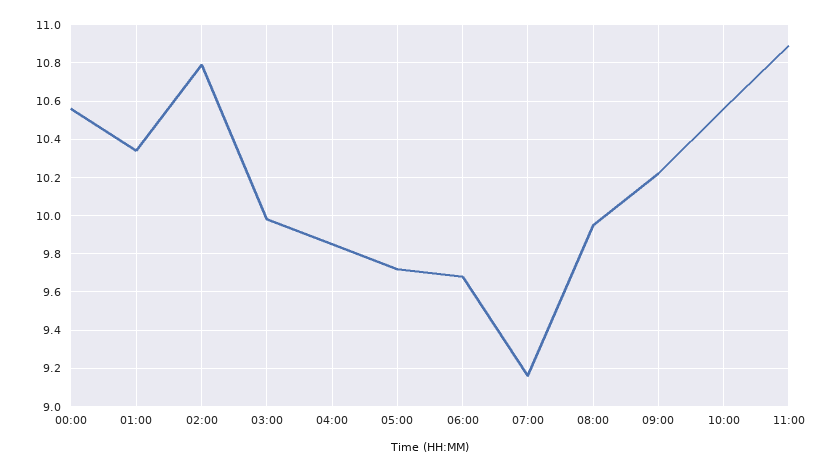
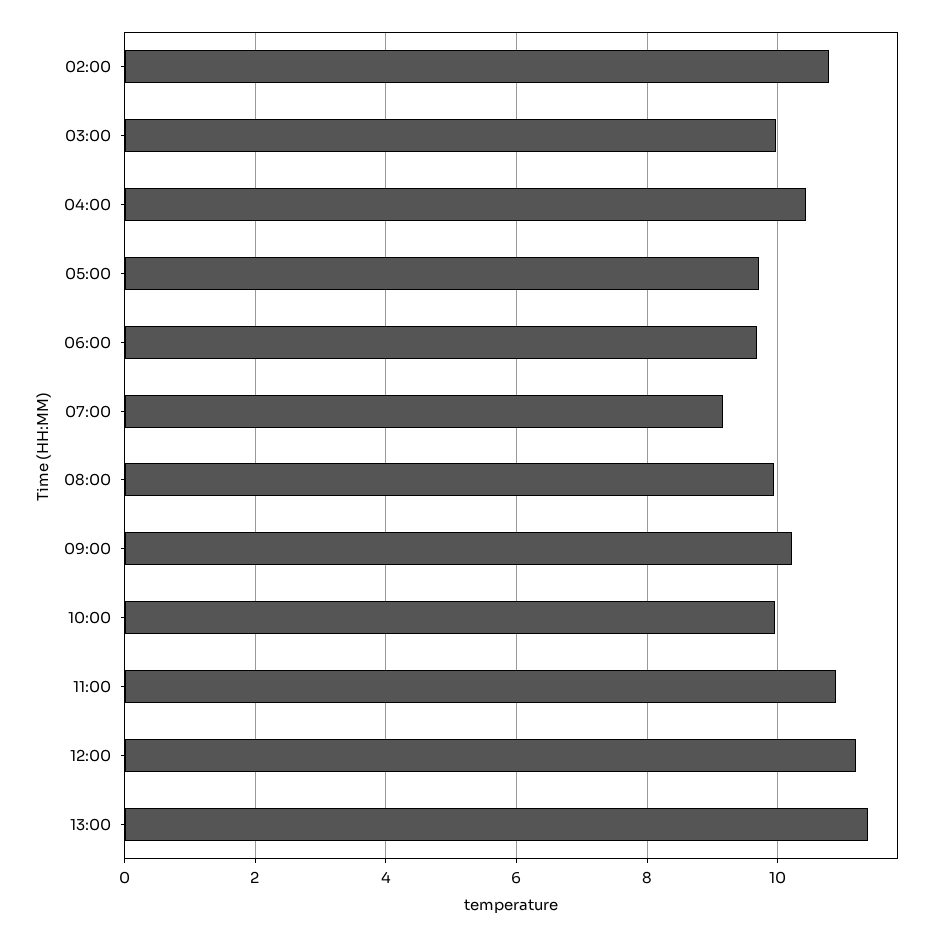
00:00: 10.55 -> none
01:00: 10.35 -> none
04:00: 9.85 -> 10.4
10:00: 10.55 -> 10
12:00: none -> 11.2
13:00: none -> 11.4

